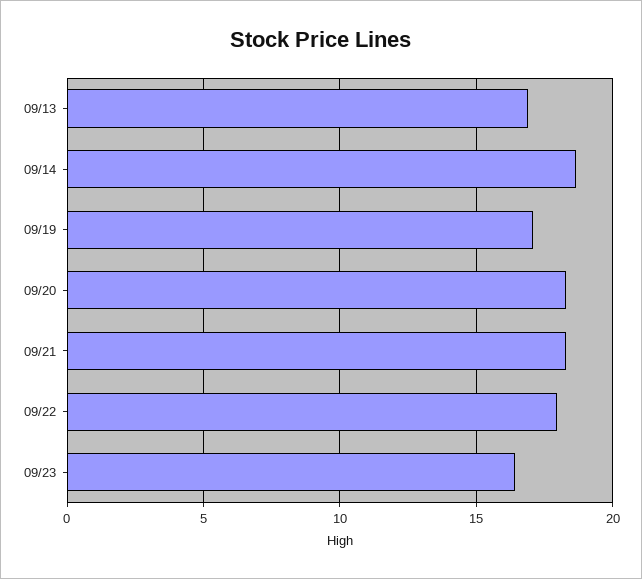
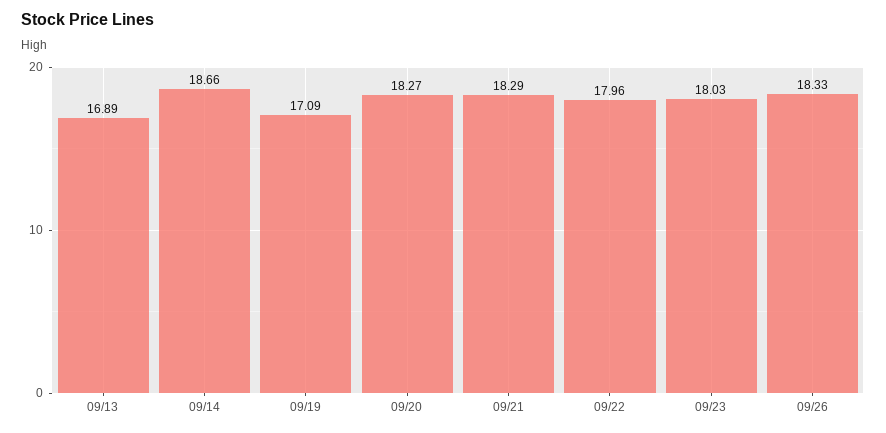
09/23: 16.5 -> 18.03
09/26: none -> 18.33

